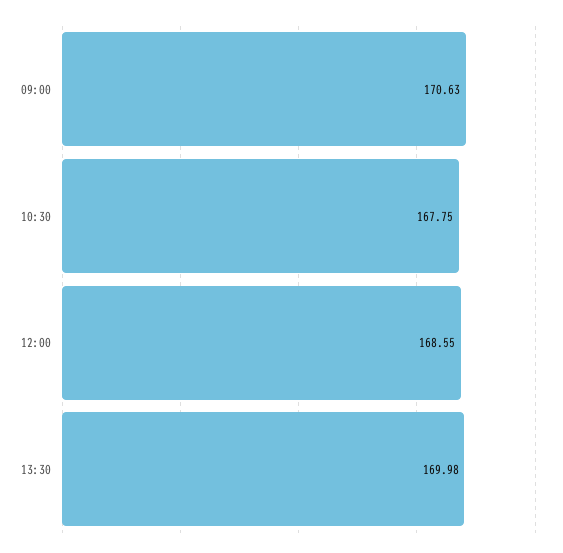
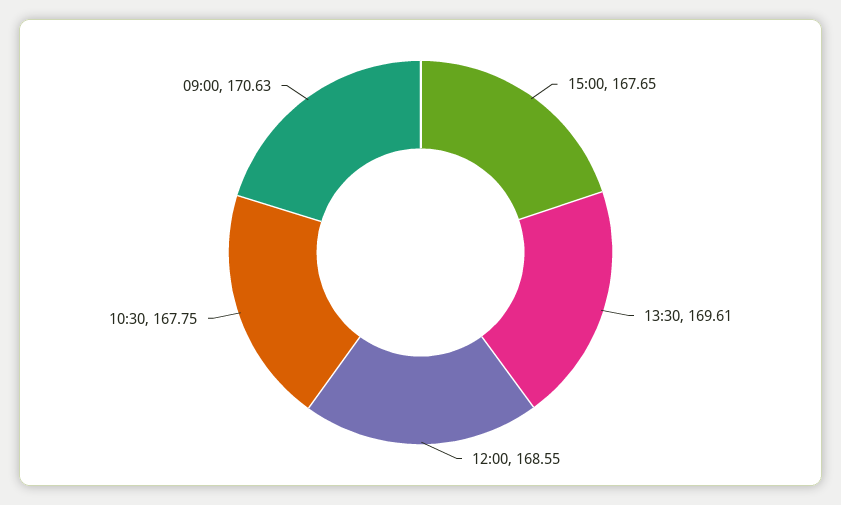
13:30: 169.98 -> 169.61
15:00: none -> 167.65

